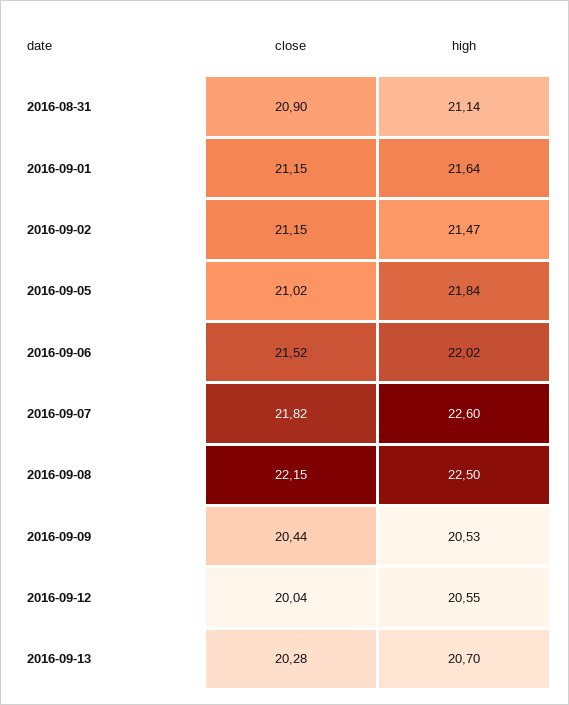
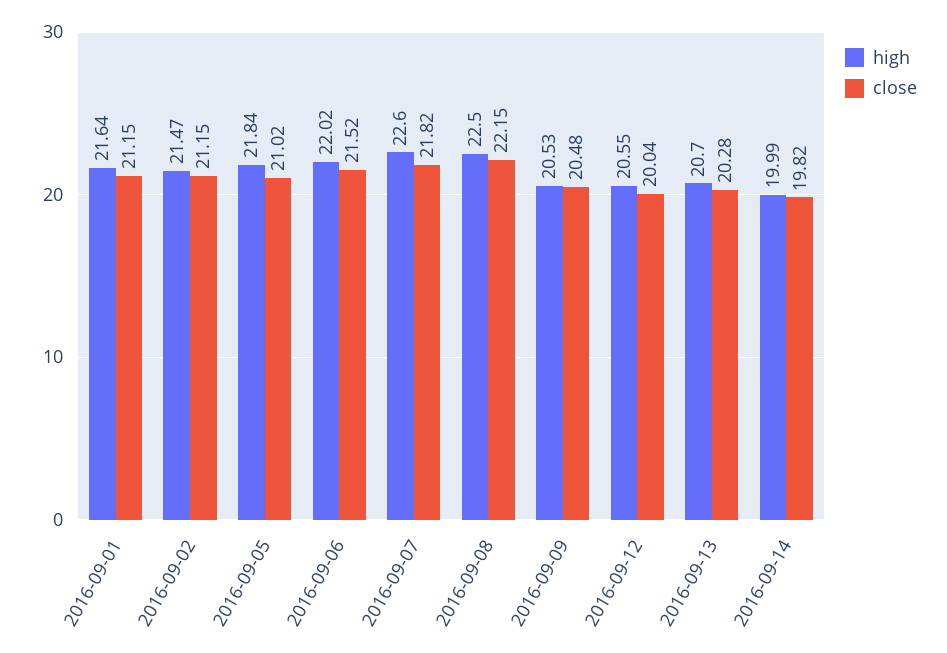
close, 2016-08-31: 20.9 -> none
high, 2016-08-31: 21.14 -> none
close, 2016-09-09: 20.44 -> 20.48
high, 2016-09-14: none -> 19.99
close, 2016-09-14: none -> 19.82

